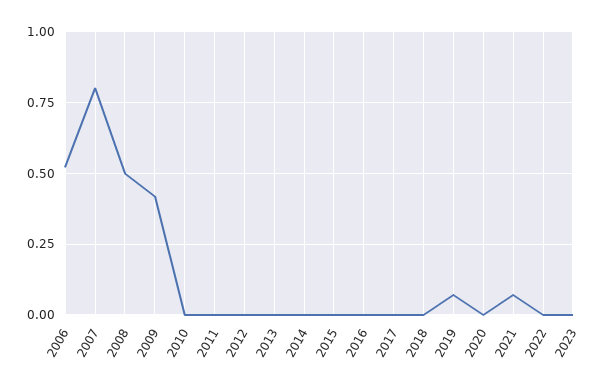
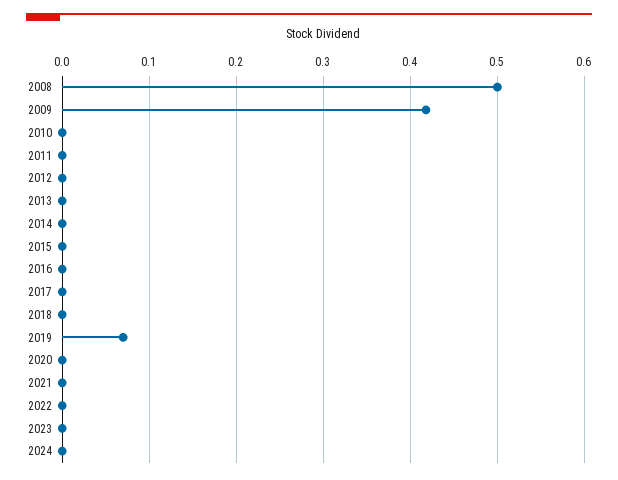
2006: 0.525 -> none
2007: 0.8 -> none
2021: 0.075 -> 0
2024: none -> 0

